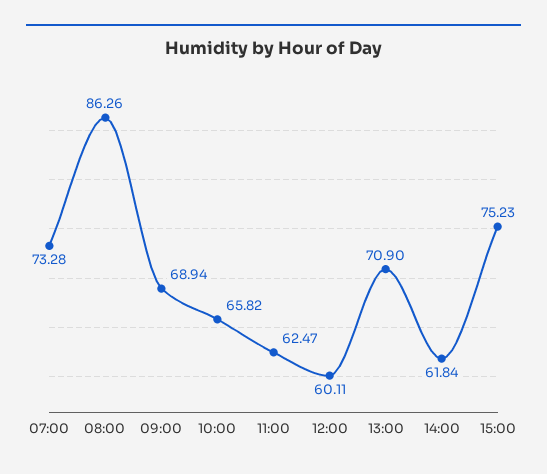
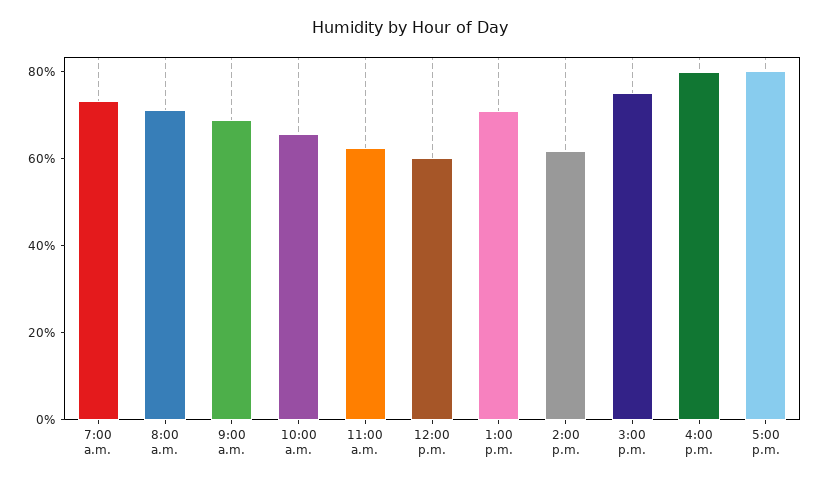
08:00: 86.26 -> 70
4:00 p.m.: none -> 80
5:00 p.m.: none -> 80

